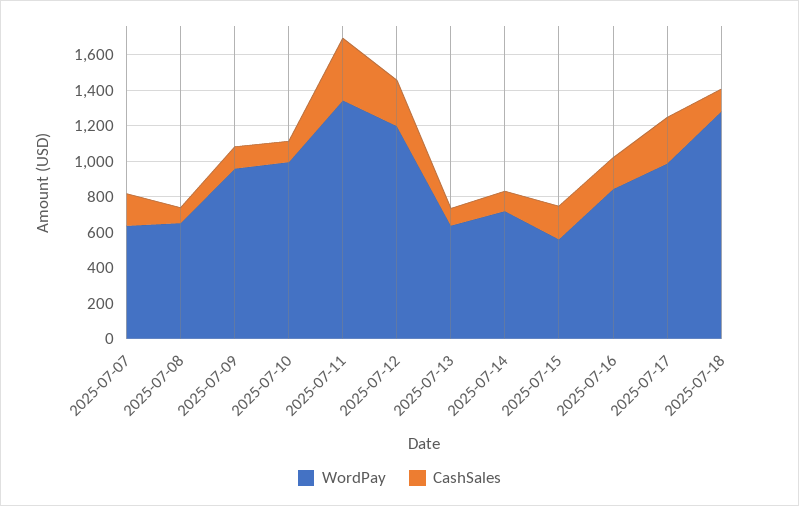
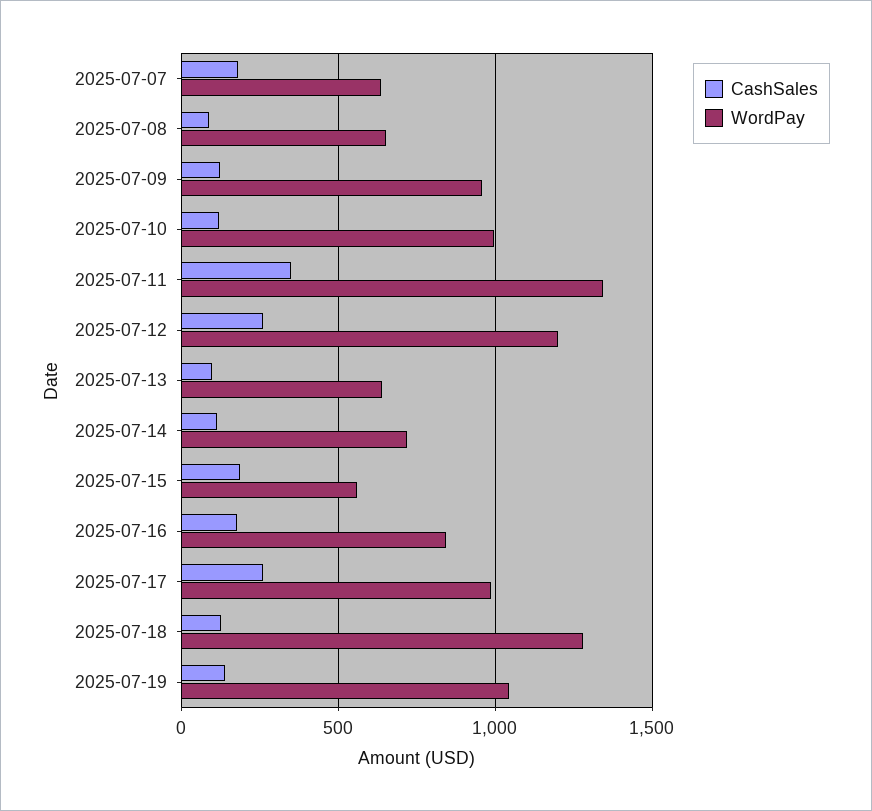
CashSales, 2025-07-19: none -> 150
WordPay, 2025-07-19: none -> 1050

